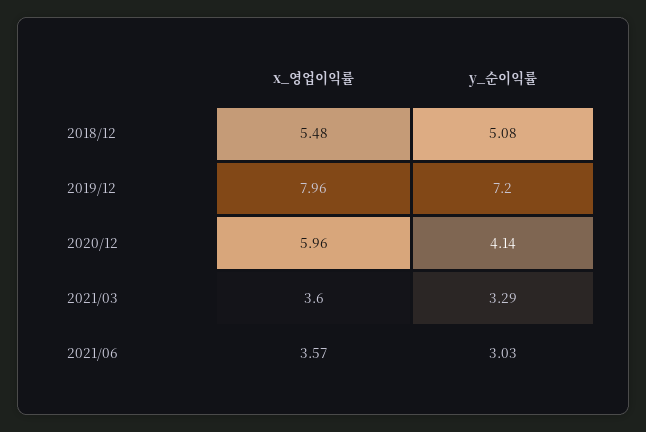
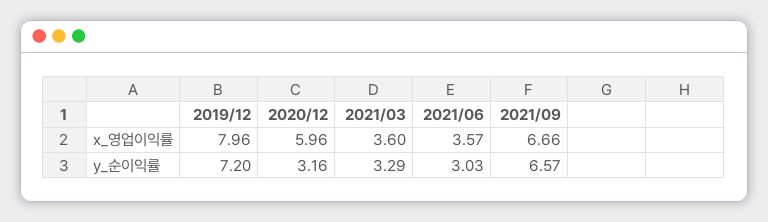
x_영업이익률, 2018/12: 5.48 -> none
y_순이익률, 2018/12: 5.08 -> none
y_순이익률, 2020/12: 4.14 -> 3.16
x_영업이익률, 2021/09: none -> 6.66
y_순이익률, 2021/09: none -> 6.57

